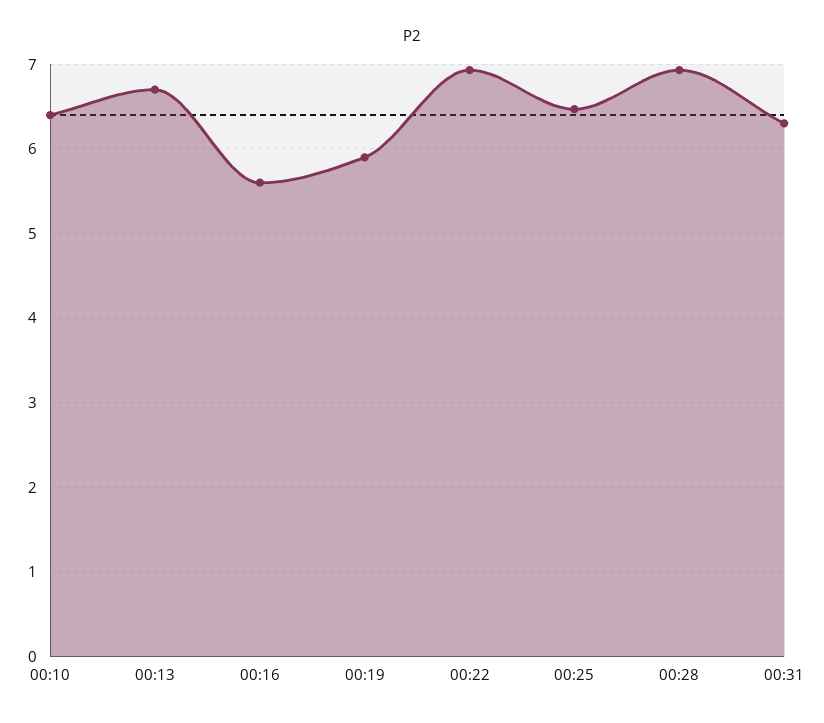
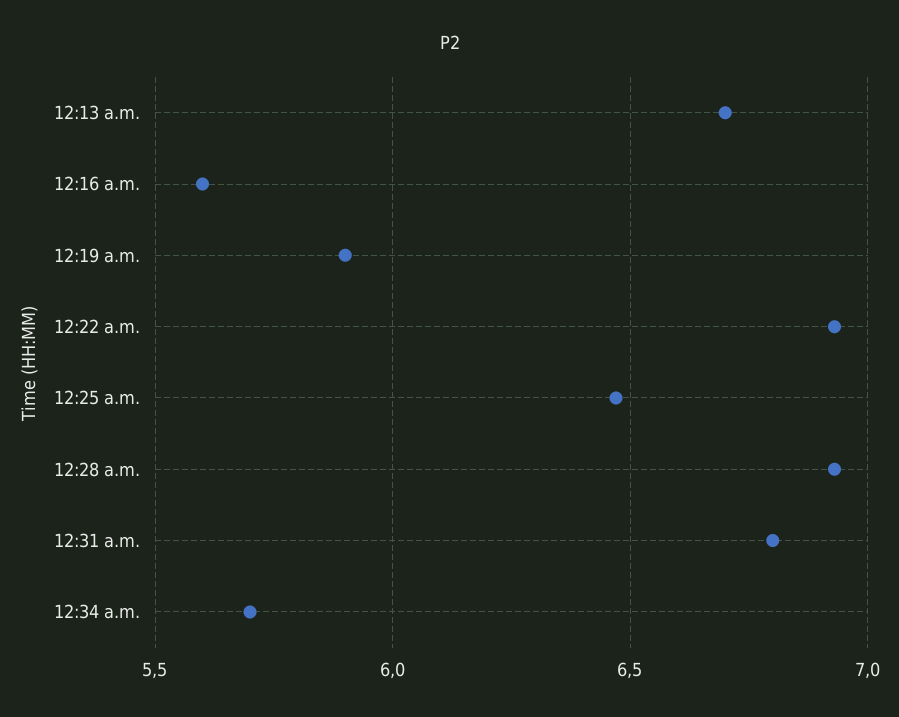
00:10: 6.4 -> none
00:31: 6.3 -> 6.8
12:34 a.m.: none -> 5.7

